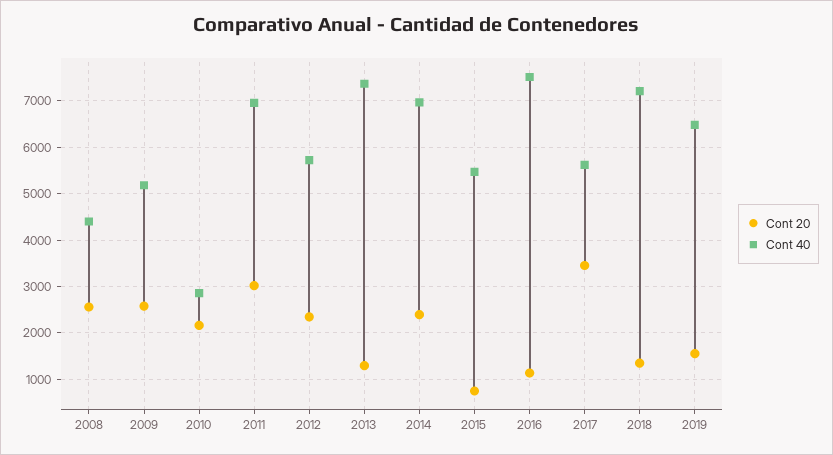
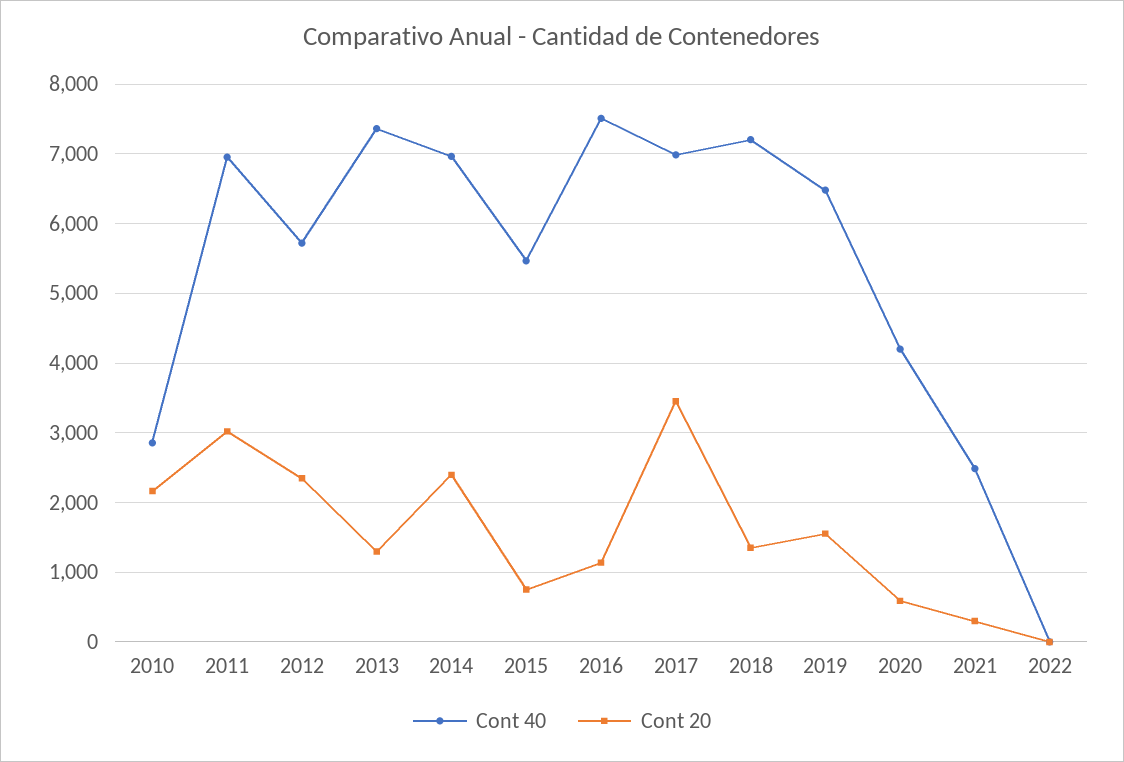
Cont 20, 2008: 2600 -> none
Cont 40, 2008: 4400 -> none
Cont 20, 2009: 2600 -> none
Cont 40, 2009: 5200 -> none
Cont 40, 2017: 5600 -> 7000
Cont 40, 2020: none -> 4200
Cont 20, 2020: none -> 600
Cont 40, 2021: none -> 2500
Cont 20, 2021: none -> 300
Cont 40, 2022: none -> 0
Cont 20, 2022: none -> 0

